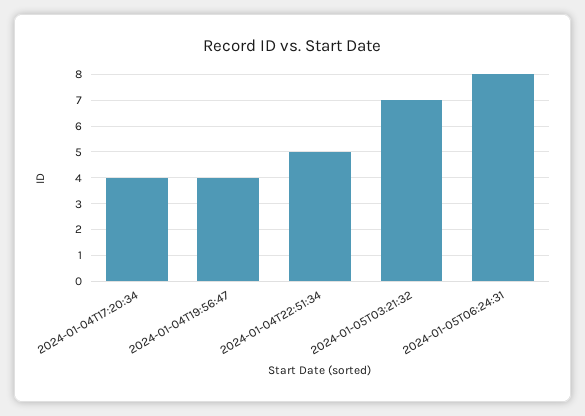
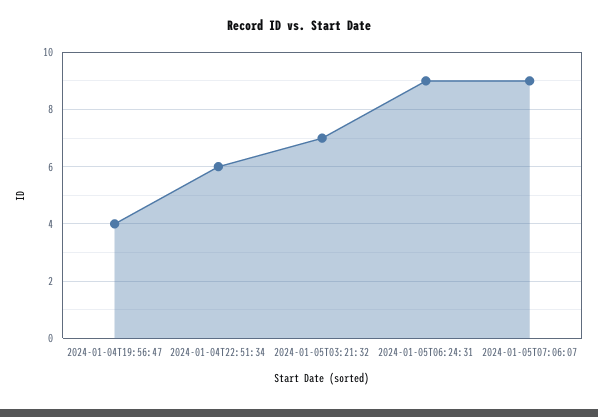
2024-01-04T17:20:34: 4 -> none
2024-01-04T22:51:34: 5 -> 6
2024-01-05T06:24:31: 8 -> 9
2024-01-05T07:06:07: none -> 9

